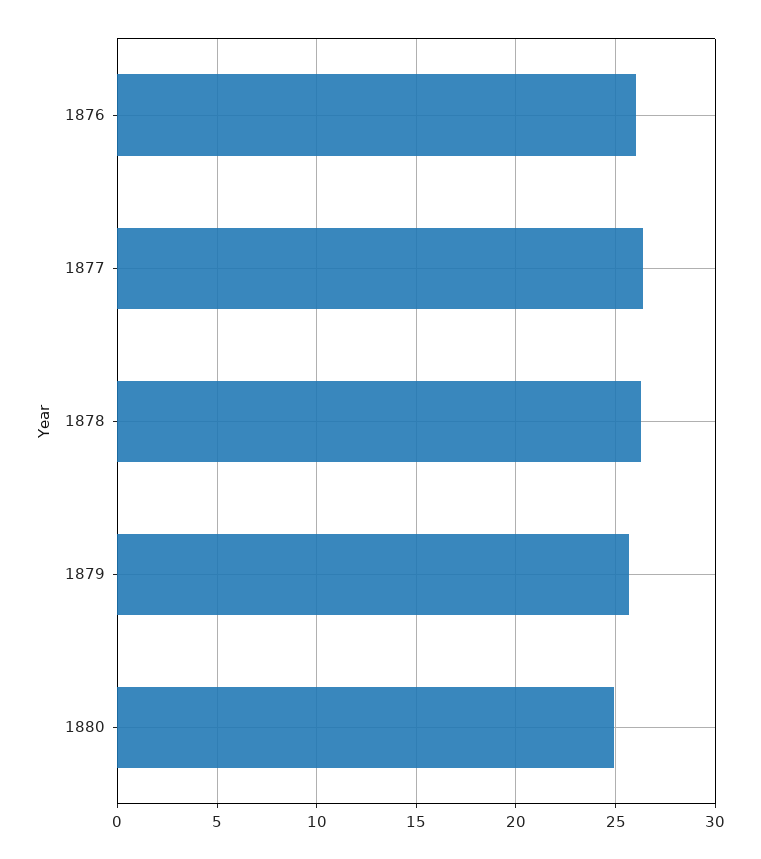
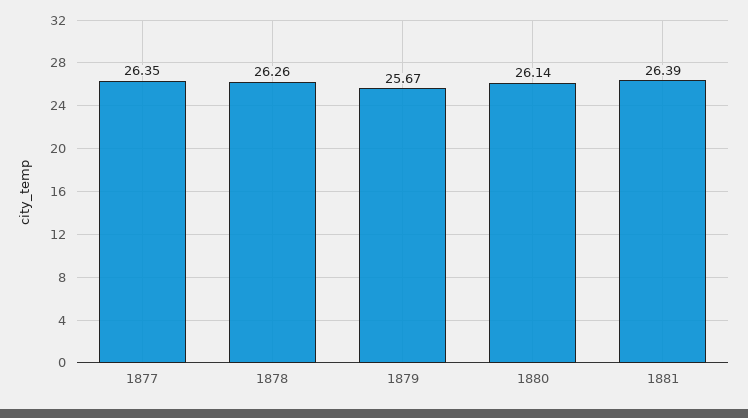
1876: 26 -> none
1880: 25 -> 26.14
1881: none -> 26.39

